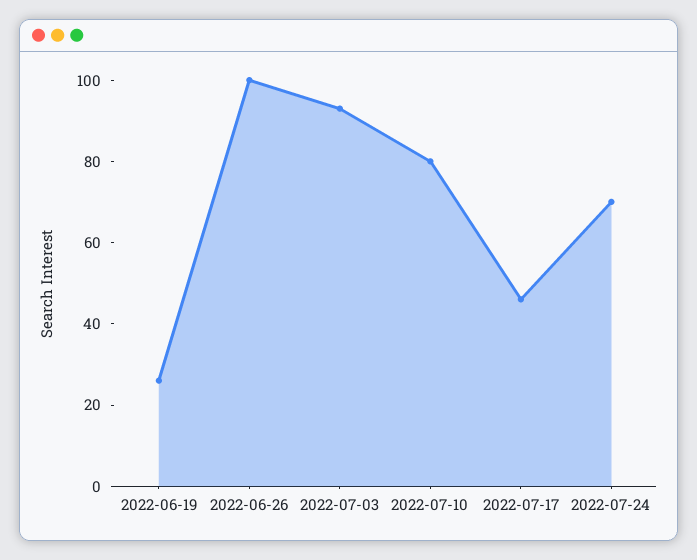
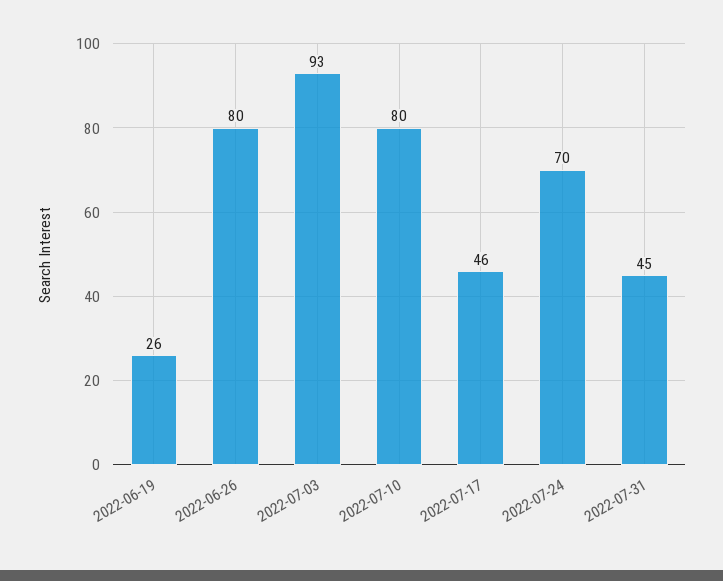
2022-06-26: 100 -> 80
2022-07-31: none -> 45

